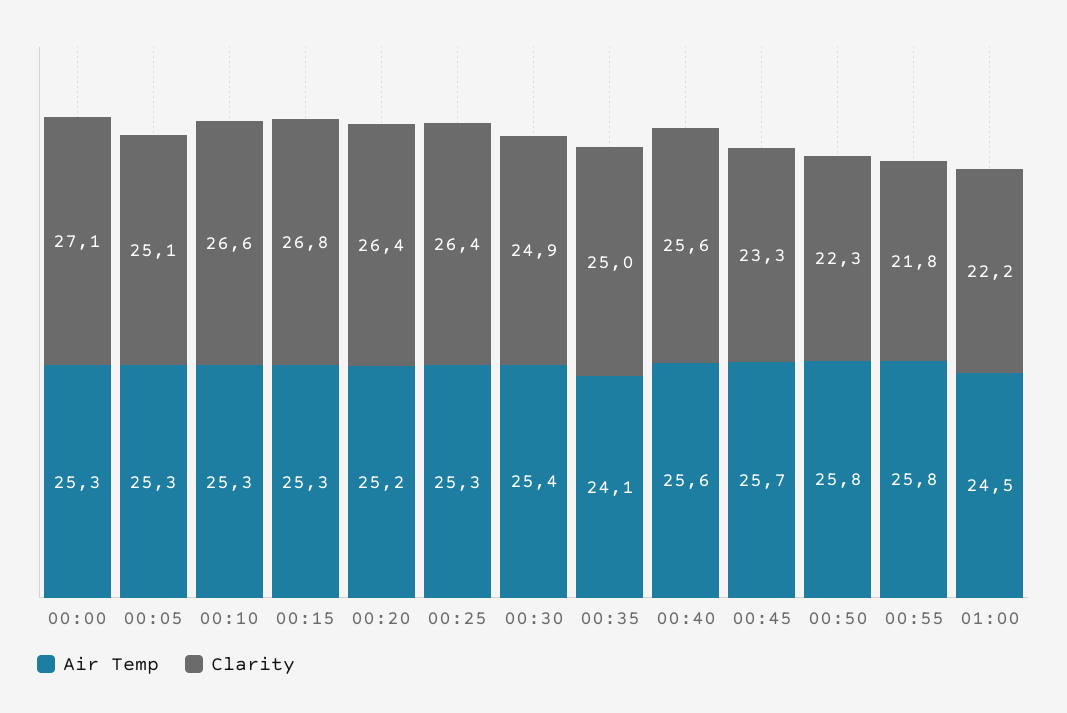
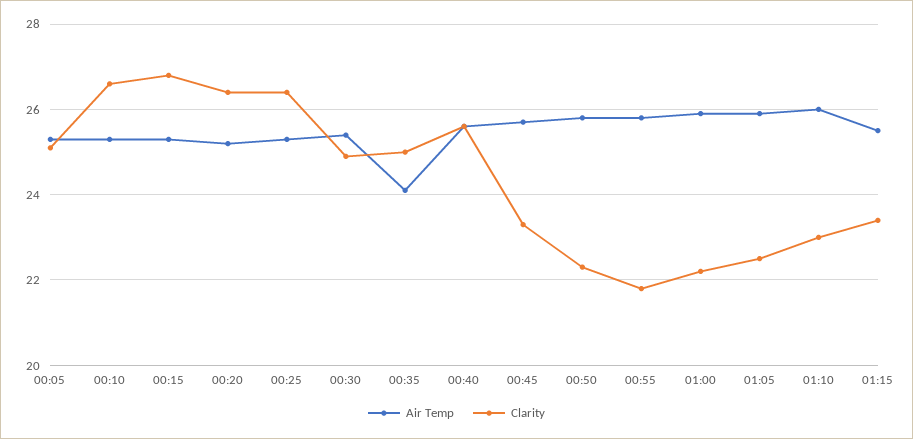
Air Temp, 00:00: 25.3 -> none
Clarity, 00:00: 27.1 -> none
Air Temp, 01:00: 24.5 -> 26
Air Temp, 01:05: none -> 26
Clarity, 01:05: none -> 22.5
Air Temp, 01:10: none -> 26
Clarity, 01:10: none -> 23
Air Temp, 01:15: none -> 25.5
Clarity, 01:15: none -> 23.5

